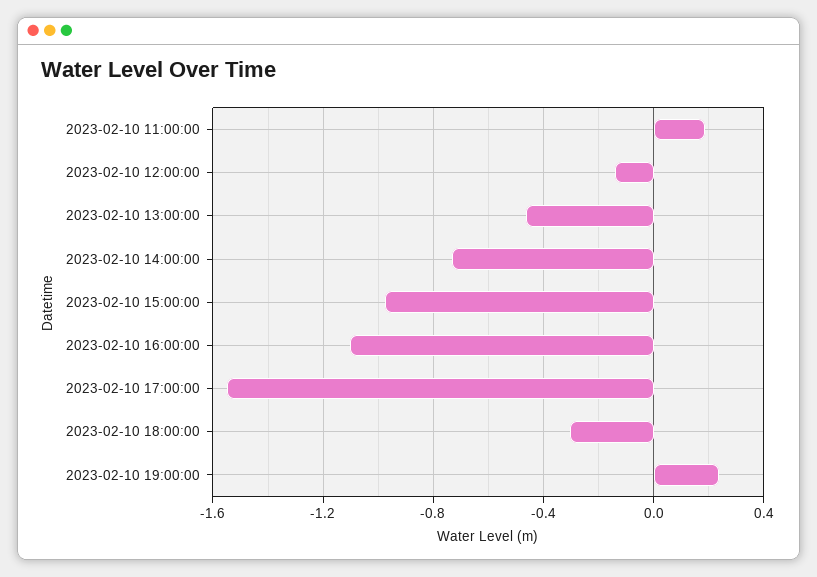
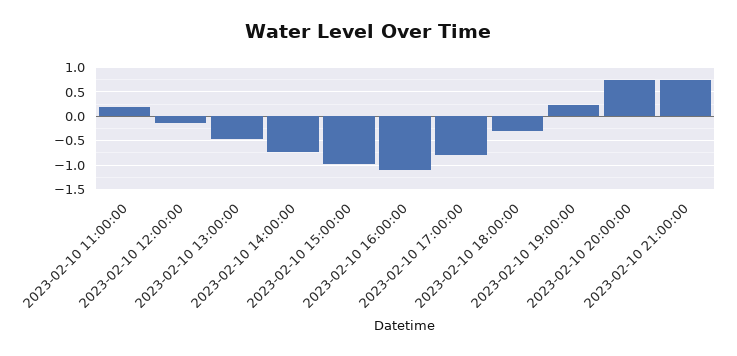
2023-02-10 17:00:00: -1.55 -> -0.75
2023-02-10 20:00:00: none -> 0.75
2023-02-10 21:00:00: none -> 0.75

